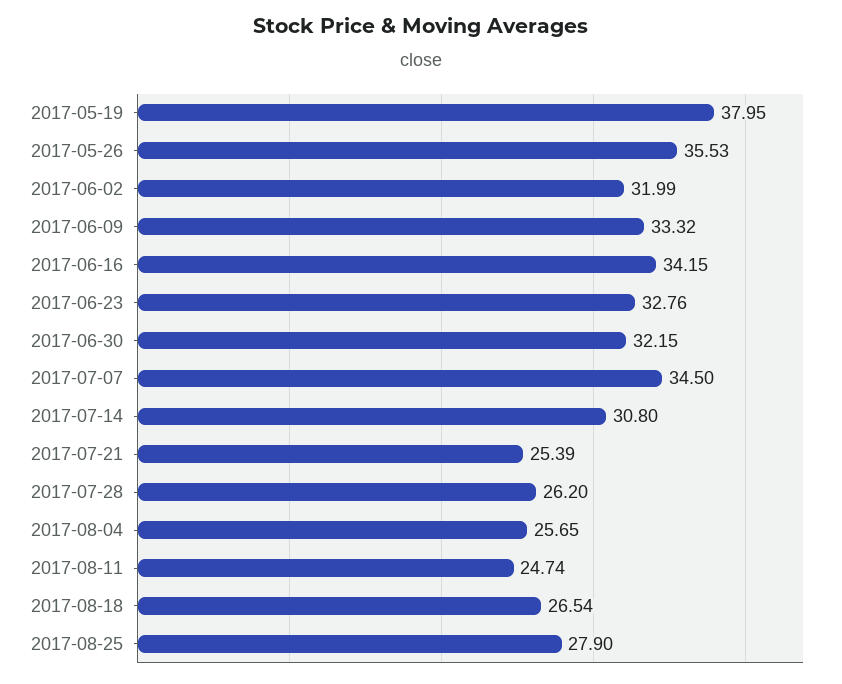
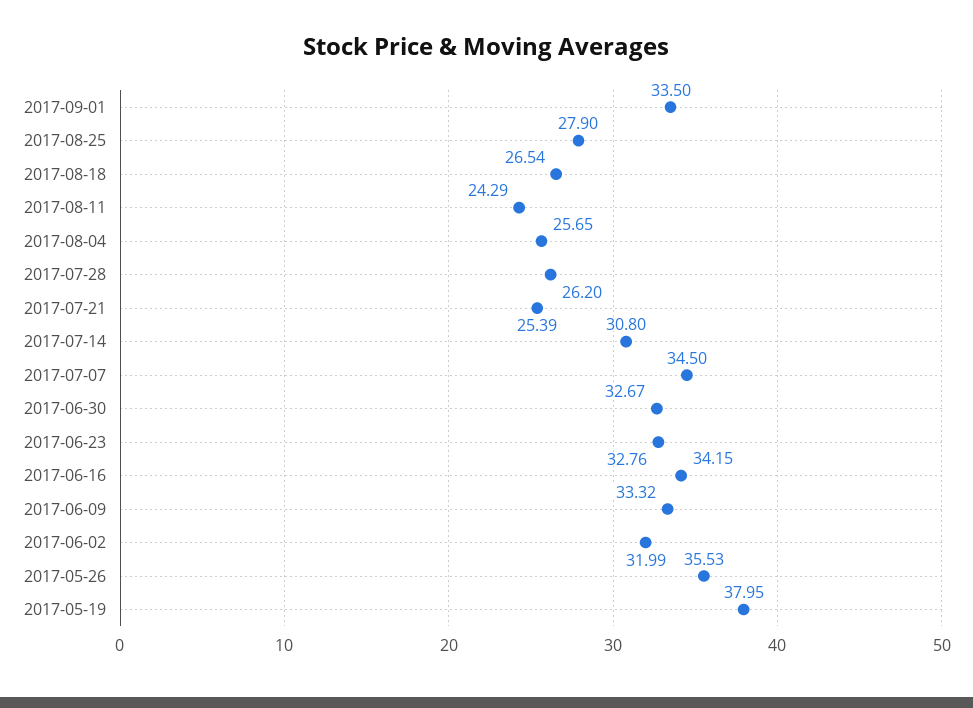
2017-06-30: 32.15 -> 32.67
2017-08-11: 24.74 -> 24.29
2017-09-01: none -> 33.5

